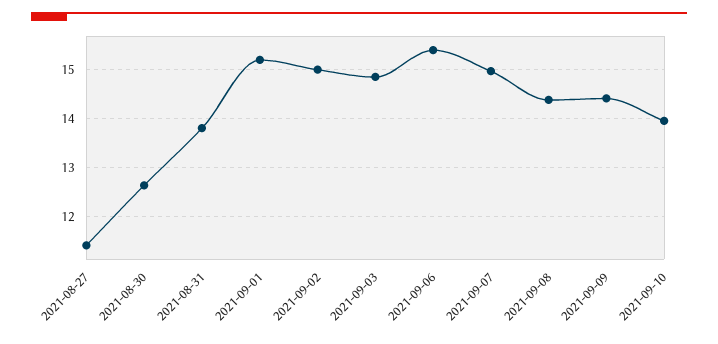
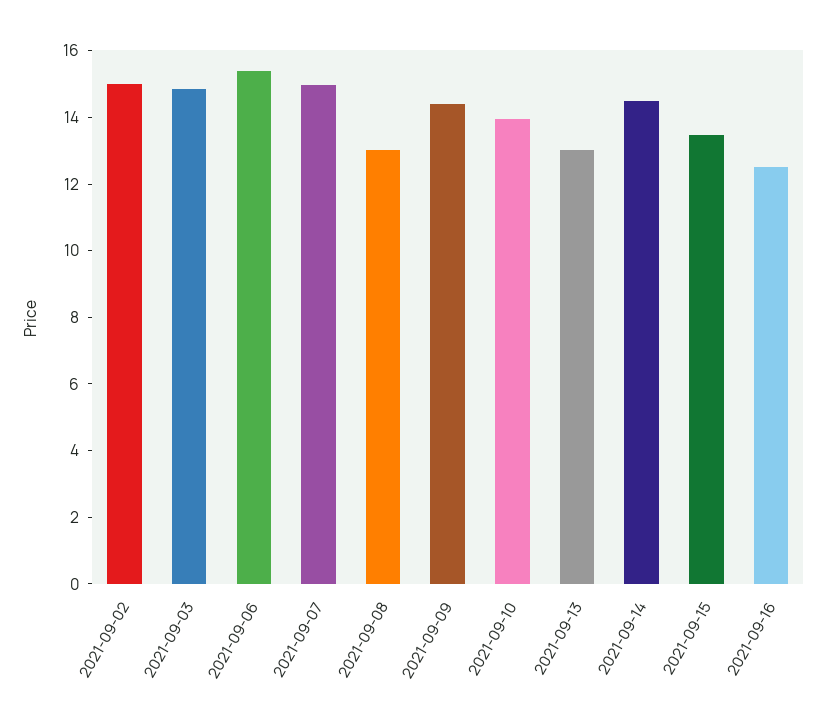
2021-08-27: 11.4 -> none
2021-08-30: 12.6 -> none
2021-08-31: 13.8 -> none
2021-09-01: 15.2 -> none
2021-09-08: 14.4 -> 13
2021-09-13: none -> 13
2021-09-14: none -> 14.5
2021-09-15: none -> 13.5
2021-09-16: none -> 12.5

